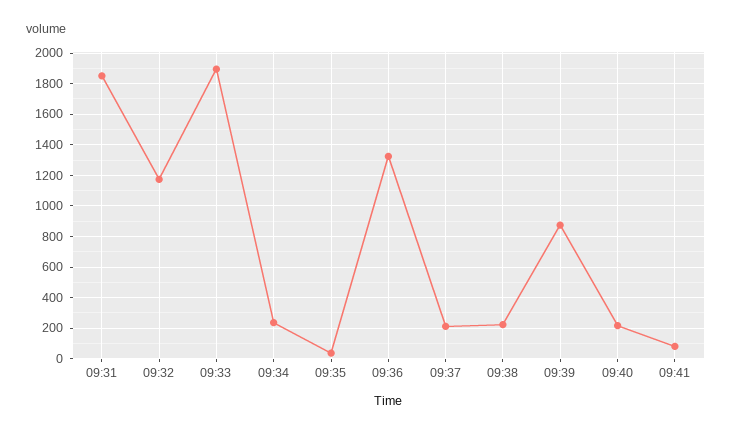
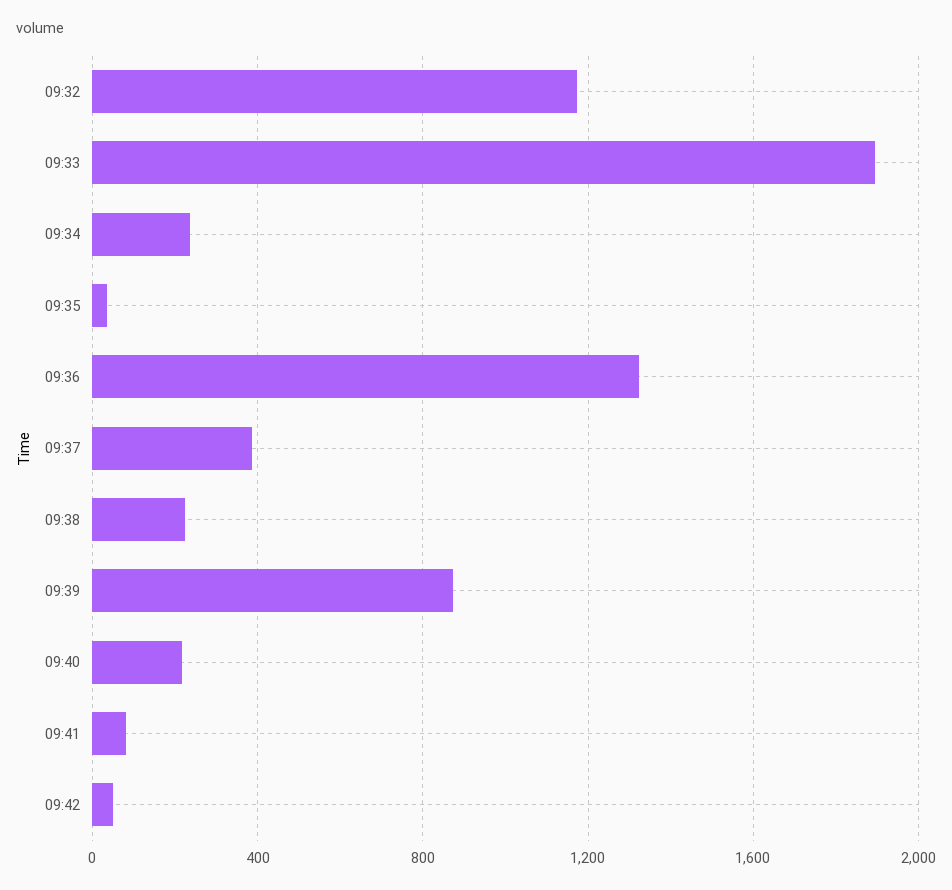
09:31: 1850 -> none
09:37: 200 -> 400
09:42: none -> 50

